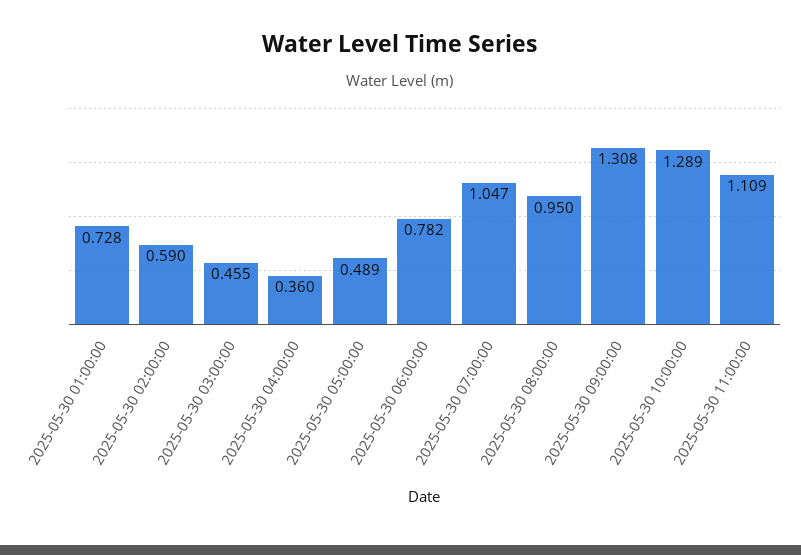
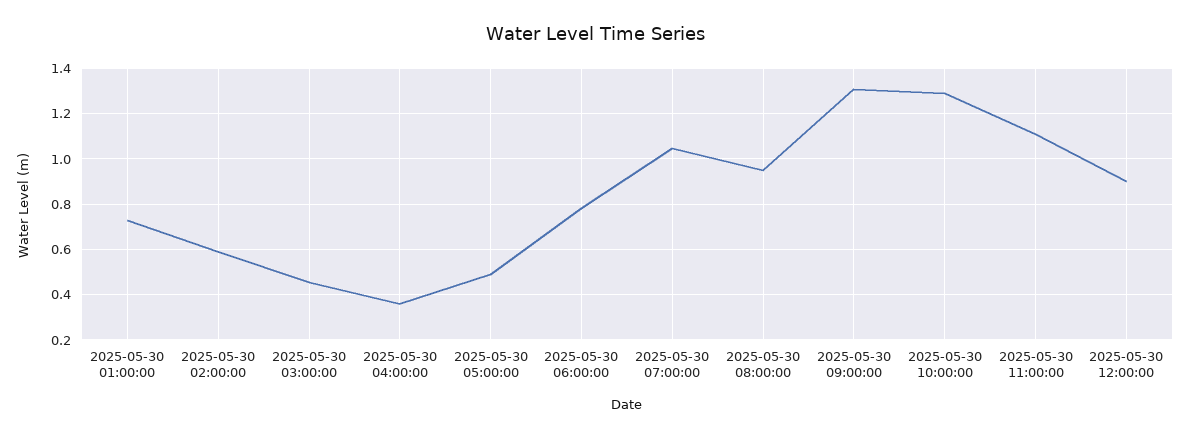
2025-05-30 12:00:00: none -> 0.9

